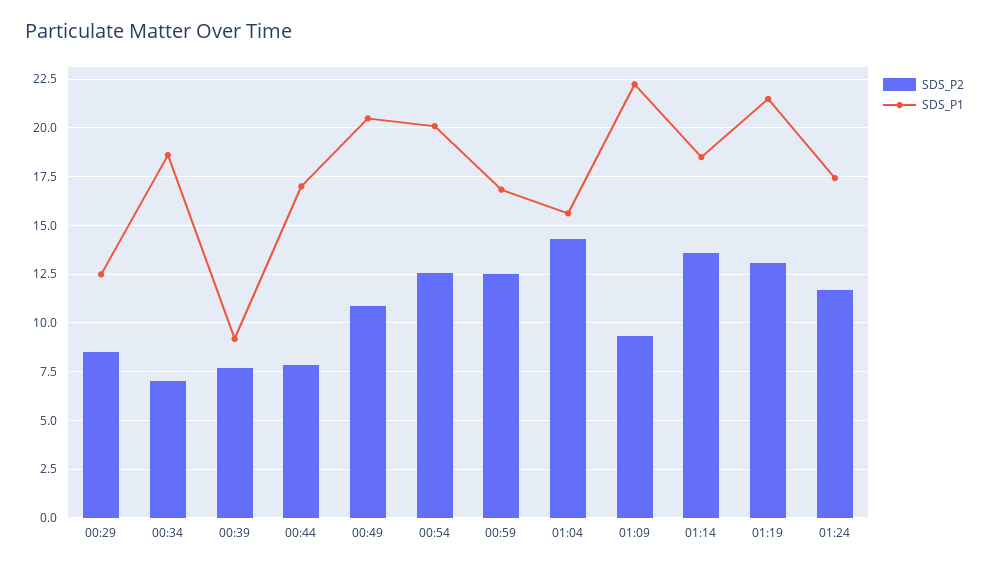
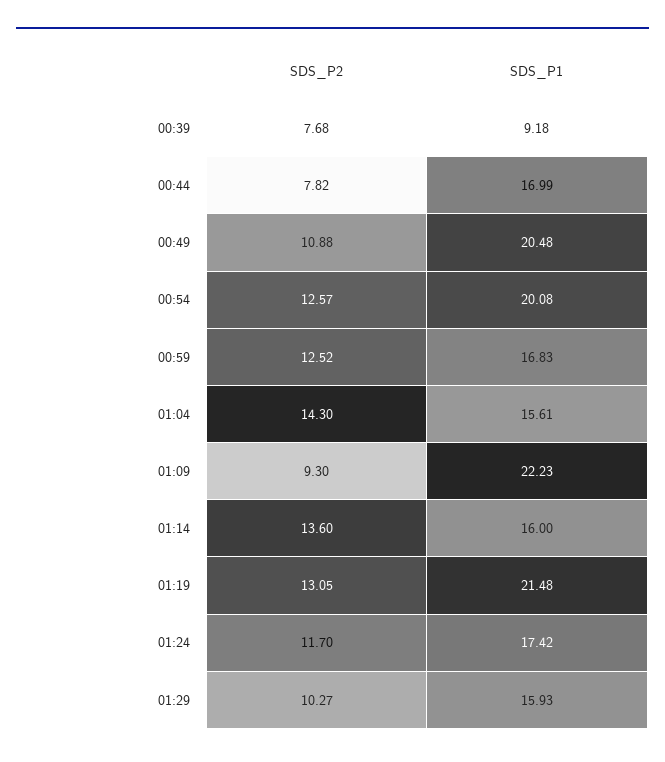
SDS_P2, 00:29: 8.5 -> none
SDS_P1, 00:29: 12.5 -> none
SDS_P2, 00:34: 7 -> none
SDS_P1, 00:34: 18.5 -> none
SDS_P1, 01:14: 18.5 -> 16
SDS_P2, 01:29: none -> 10.27
SDS_P1, 01:29: none -> 15.93

